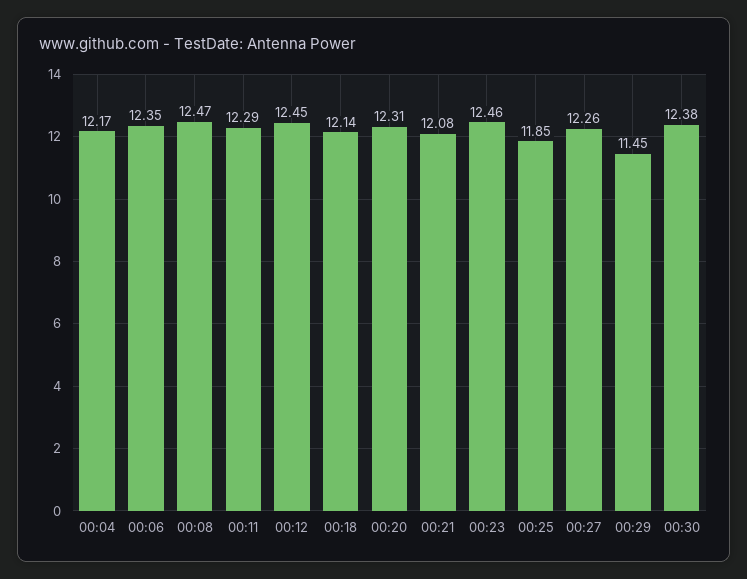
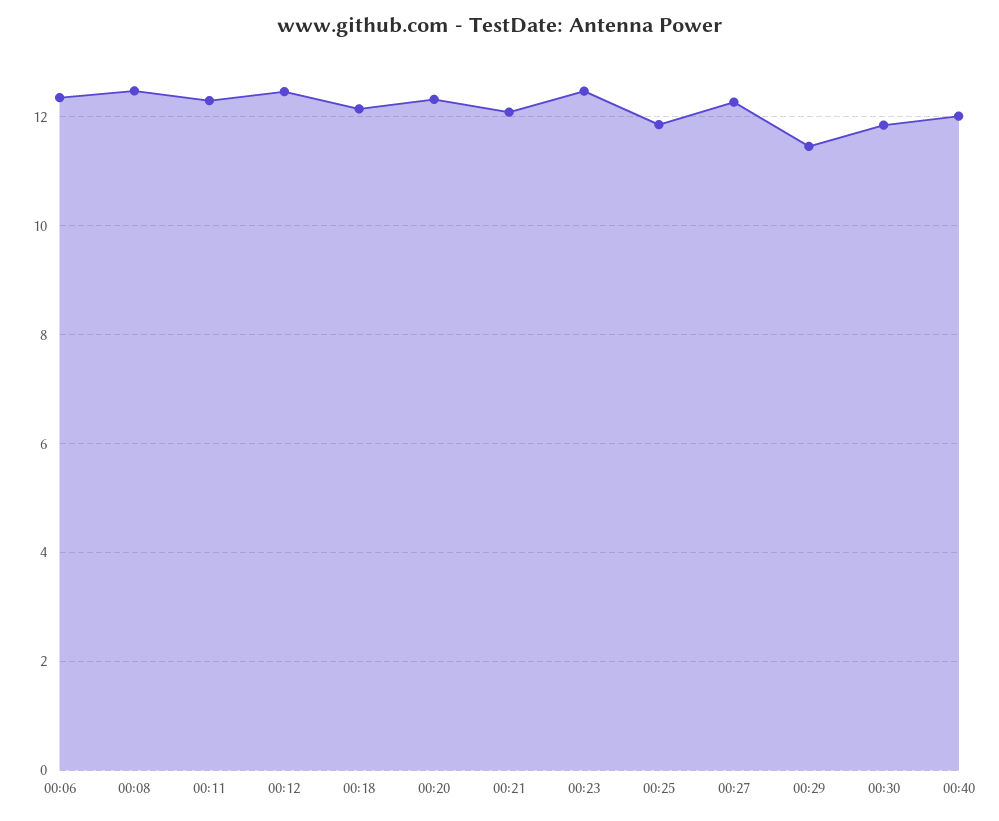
00:04: 12.17 -> none
00:30: 12.38 -> 11.8
00:40: none -> 12

